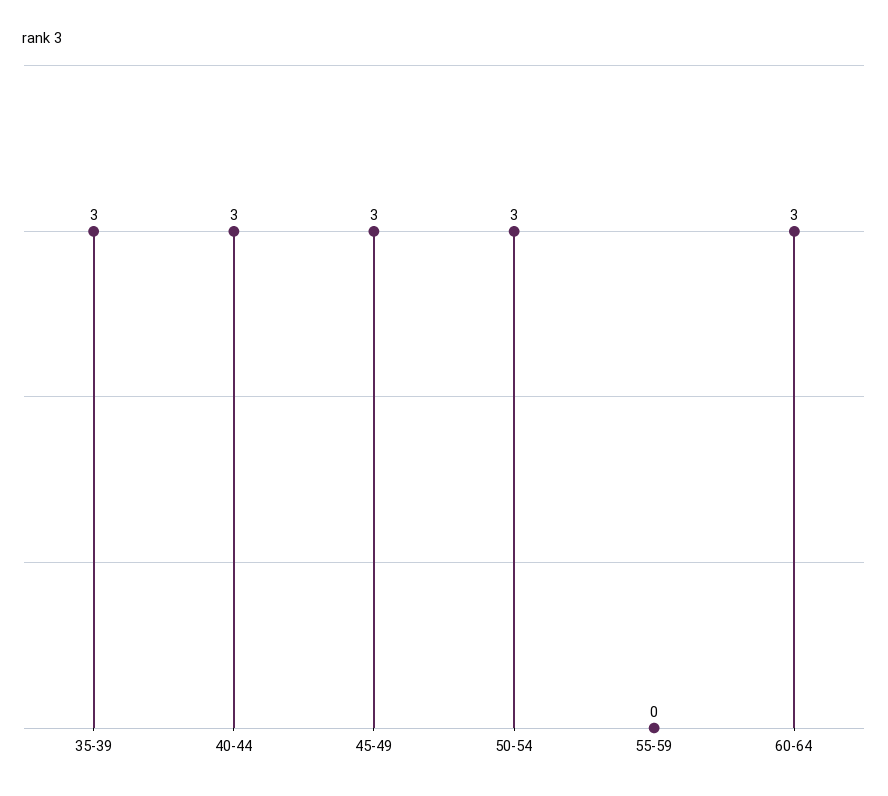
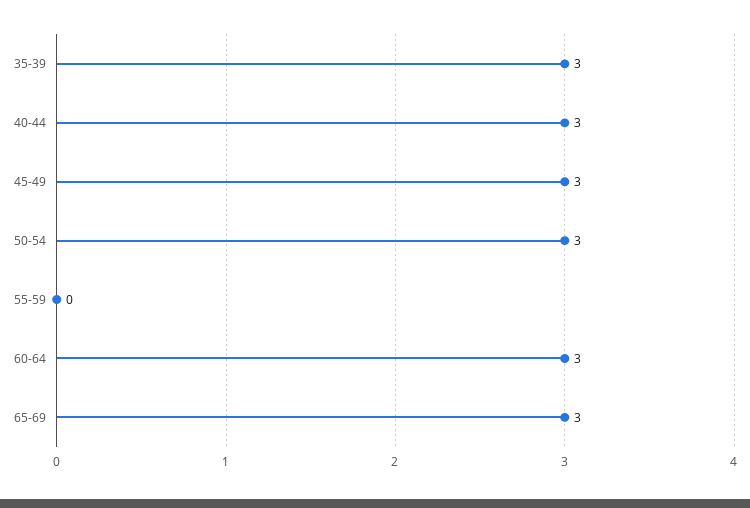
65-69: none -> 3

